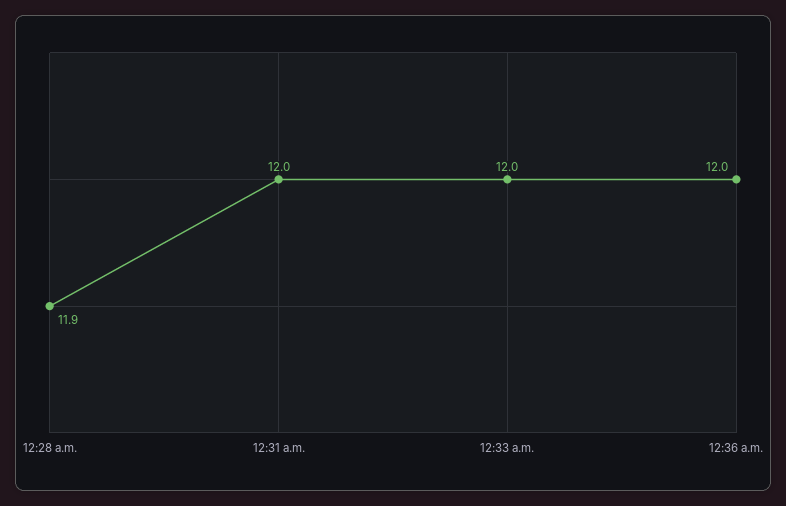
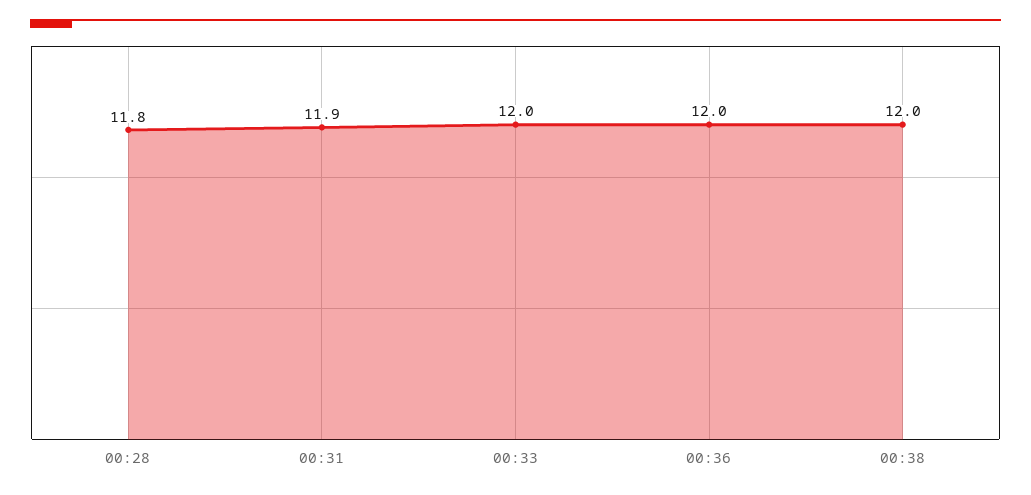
12:28 a.m.: 11.9 -> 11.8
12:31 a.m.: 12 -> 11.9
00:38: none -> 12

